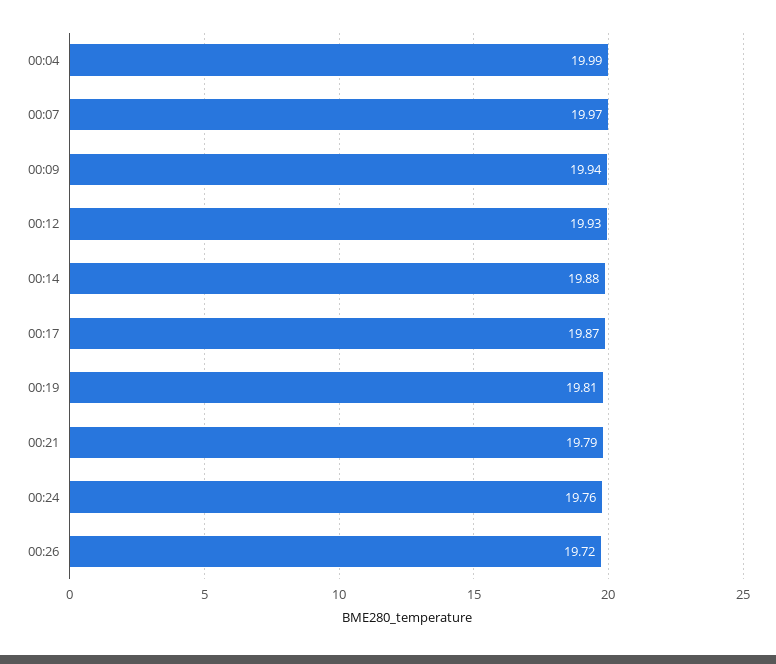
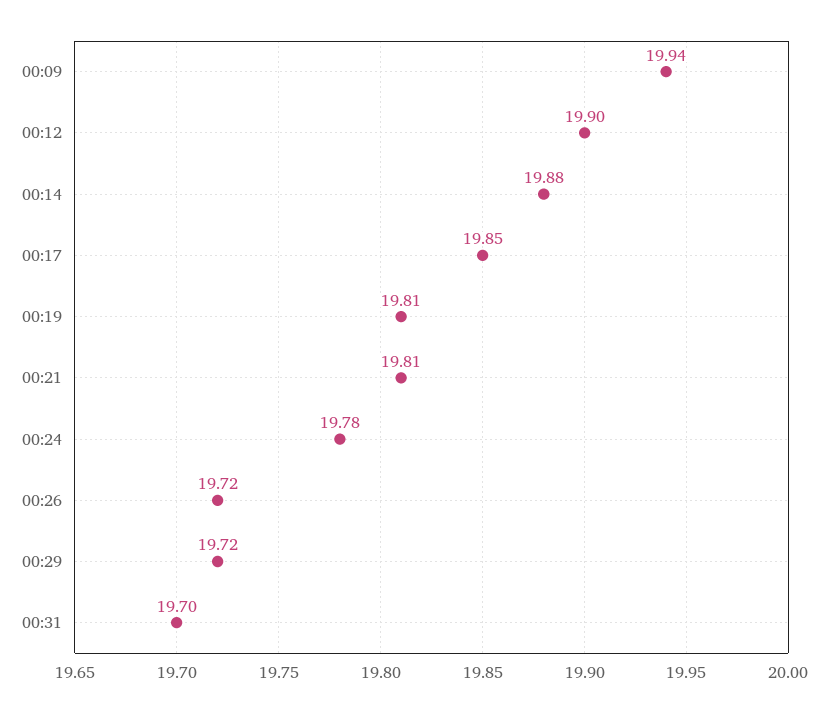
00:04: 19.99 -> none
00:07: 19.97 -> none
00:12: 19.93 -> 19.9
00:17: 19.87 -> 19.85
00:21: 19.79 -> 19.81
00:24: 19.76 -> 19.78
00:29: none -> 19.72
00:31: none -> 19.7

